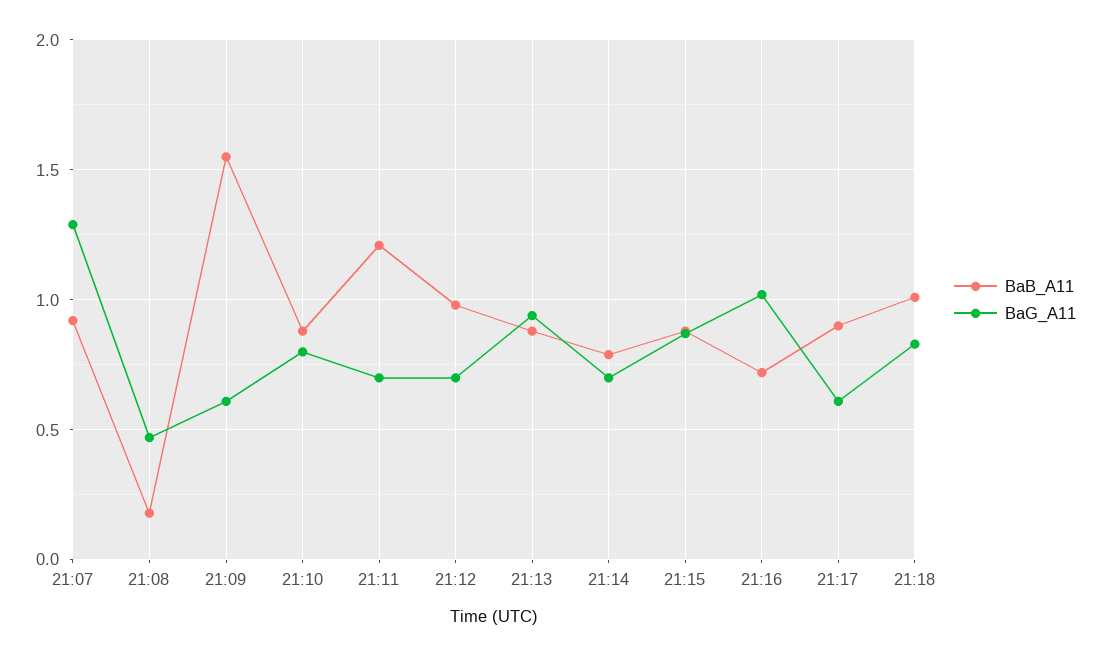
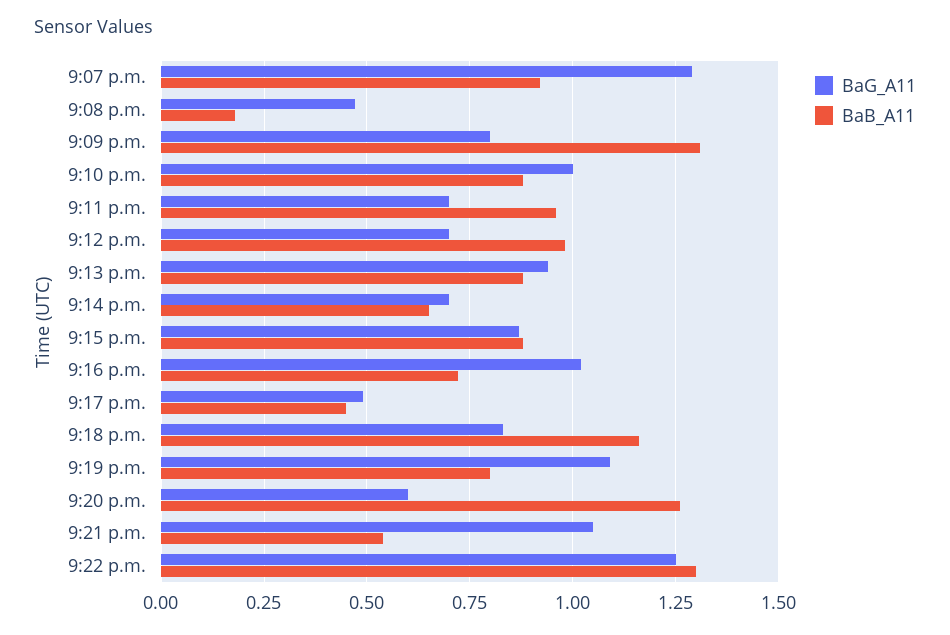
BaB_A11, 21:09: 1.55 -> 1.3
BaG_A11, 21:09: 0.6 -> 0.8
BaG_A11, 21:10: 0.8 -> 1
BaB_A11, 21:11: 1.2 -> 0.95
BaB_A11, 21:14: 0.8 -> 0.65
BaB_A11, 21:17: 0.9 -> 0.45
BaG_A11, 21:17: 0.6 -> 0.5
BaB_A11, 21:18: 1 -> 1.15
BaG_A11, 9:19 p.m.: none -> 1.1
BaB_A11, 9:19 p.m.: none -> 0.8
BaG_A11, 9:20 p.m.: none -> 0.6
BaB_A11, 9:20 p.m.: none -> 1.25
BaG_A11, 9:21 p.m.: none -> 1.05
BaB_A11, 9:21 p.m.: none -> 0.55
BaG_A11, 9:22 p.m.: none -> 1.25
BaB_A11, 9:22 p.m.: none -> 1.3

